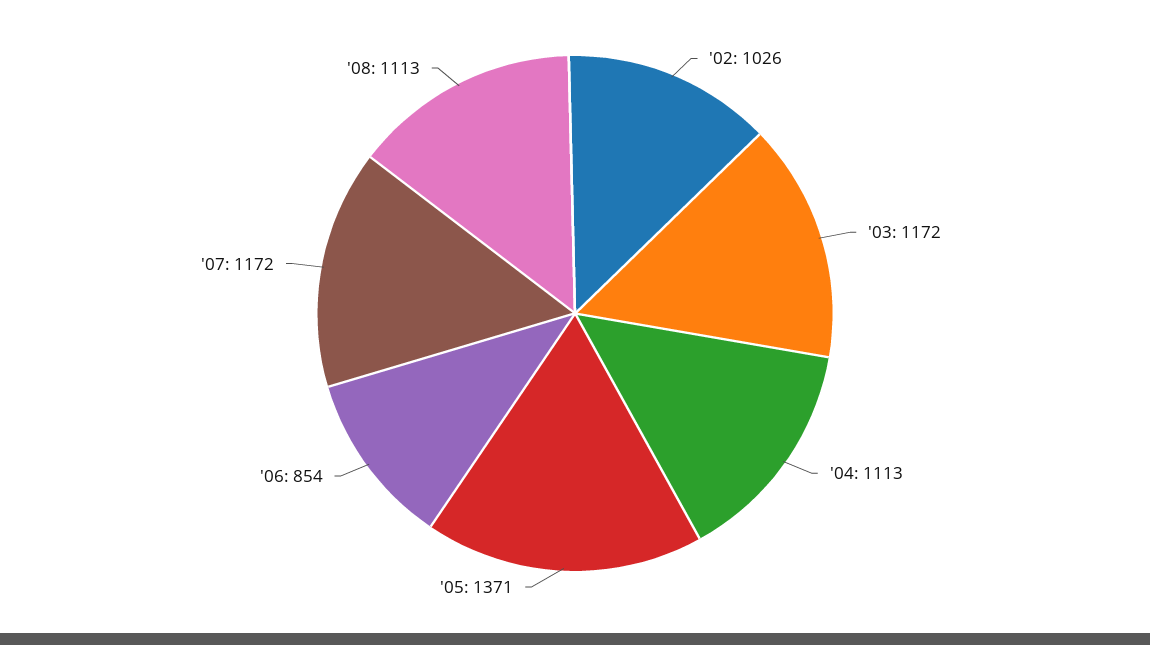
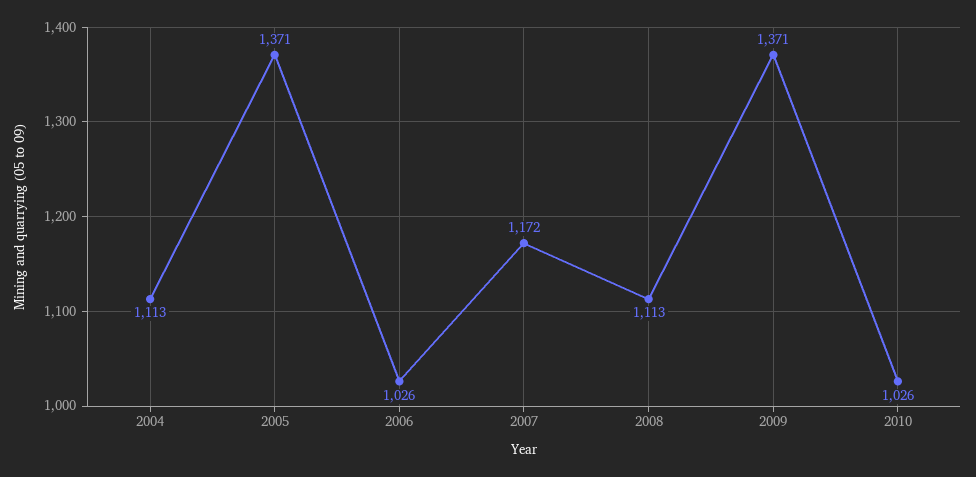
'02: 1026 -> none
'03: 1172 -> none
'06: 854 -> 1026
2009: none -> 1371
2010: none -> 1026

